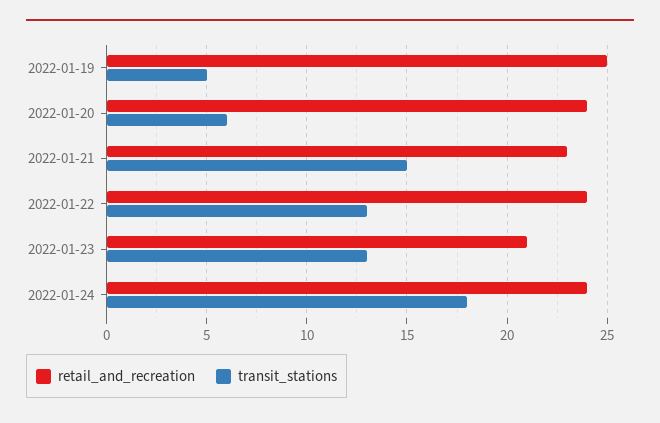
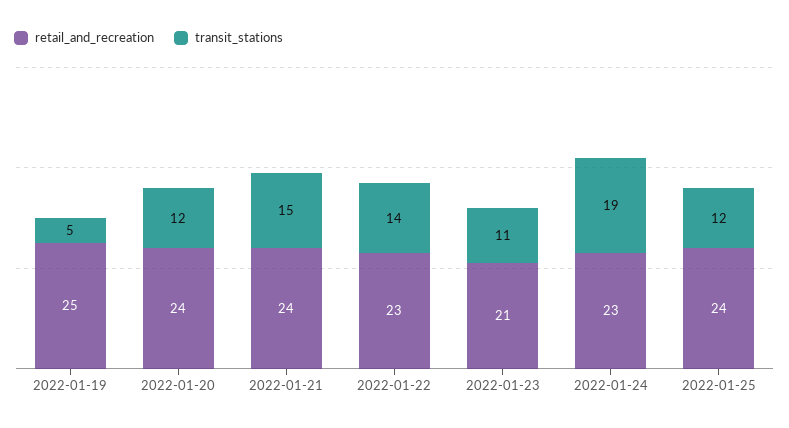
transit_stations, 2022-01-20: 6 -> 12
retail_and_recreation, 2022-01-21: 23 -> 24
retail_and_recreation, 2022-01-22: 24 -> 23
transit_stations, 2022-01-22: 13 -> 14
transit_stations, 2022-01-23: 13 -> 11
retail_and_recreation, 2022-01-24: 24 -> 23
transit_stations, 2022-01-24: 18 -> 19
retail_and_recreation, 2022-01-25: none -> 24
transit_stations, 2022-01-25: none -> 12

